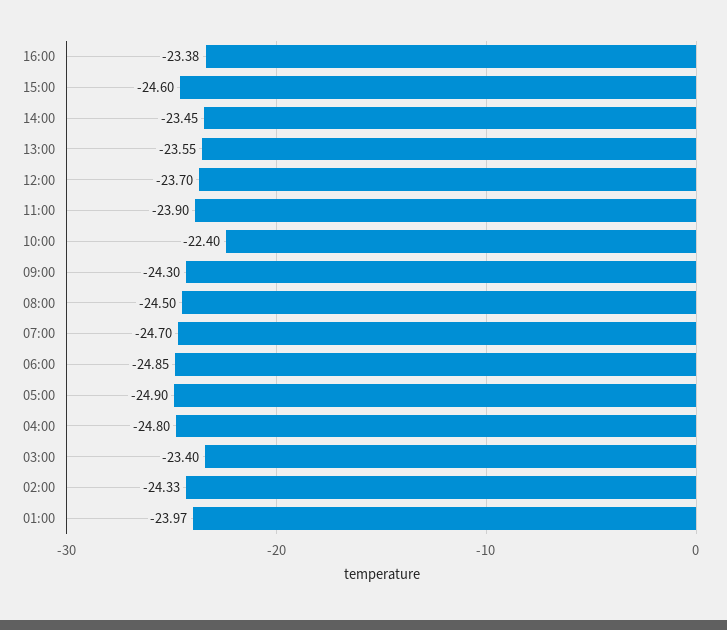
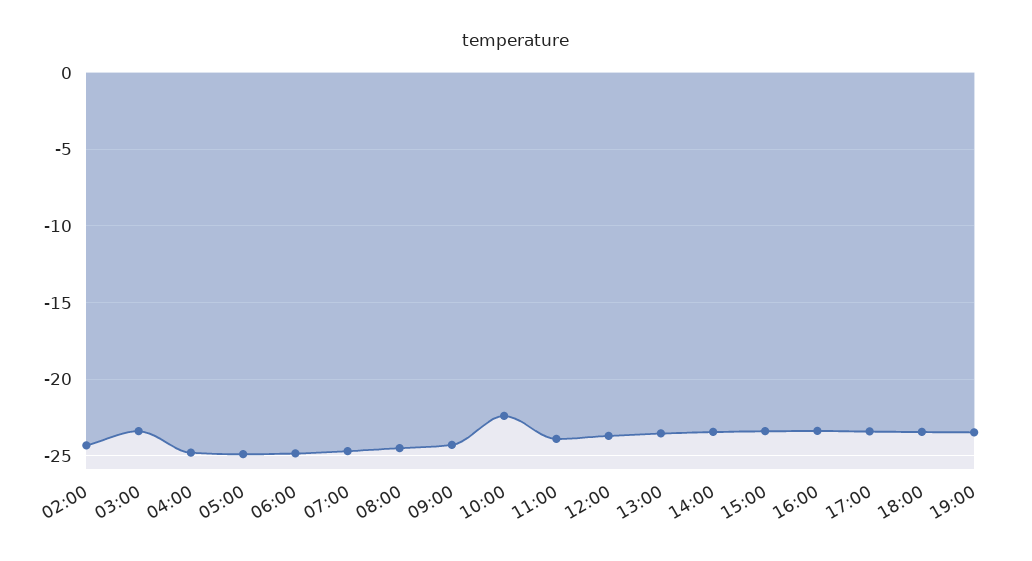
15:00: -24.6 -> -23.5
01:00: -23.97 -> none
17:00: none -> -23.5
18:00: none -> -23.5
19:00: none -> -23.5

